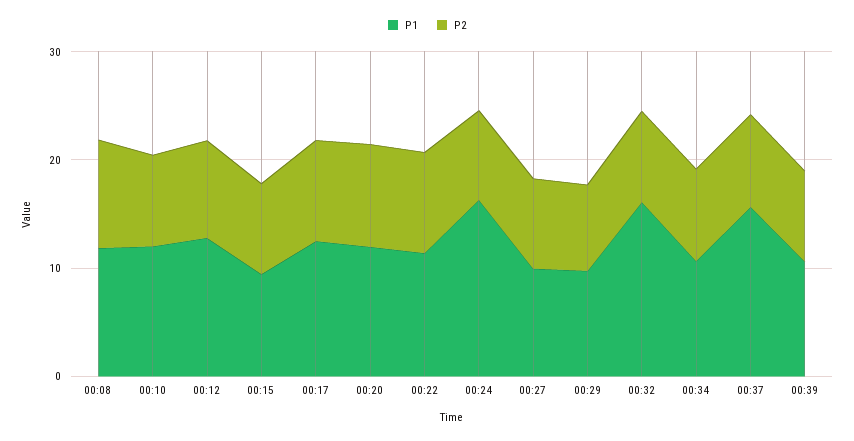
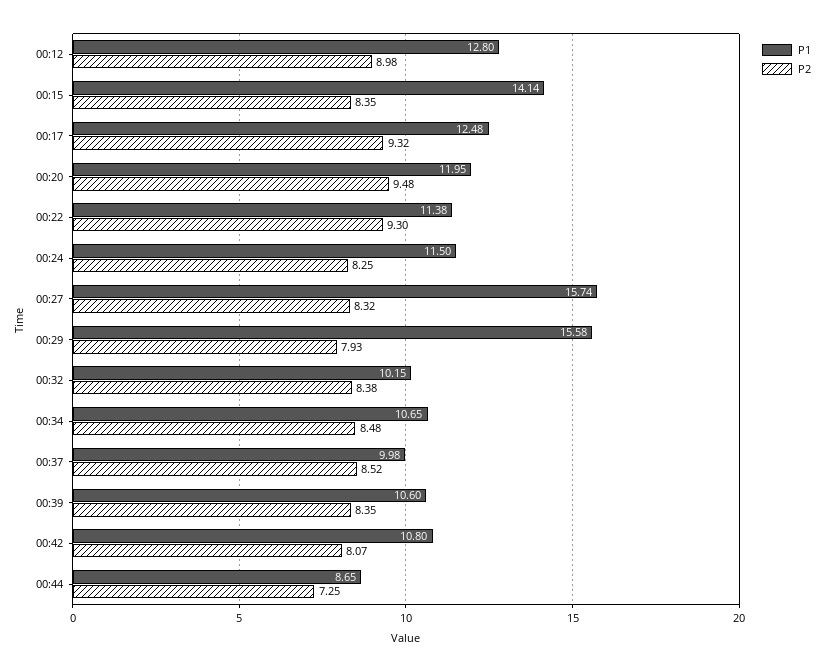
P1, 00:08: 12 -> none
P2, 00:08: 10 -> none
P1, 00:10: 12 -> none
P2, 00:10: 8 -> none
P1, 00:15: 10 -> 14.14
P1, 00:24: 16 -> 11.5
P1, 00:27: 10 -> 15.74
P1, 00:29: 10 -> 15.58
P1, 00:32: 16 -> 10.15
P1, 00:37: 16 -> 9.98
P1, 00:42: none -> 10.8
P2, 00:42: none -> 8.07
P1, 00:44: none -> 8.65
P2, 00:44: none -> 7.25

